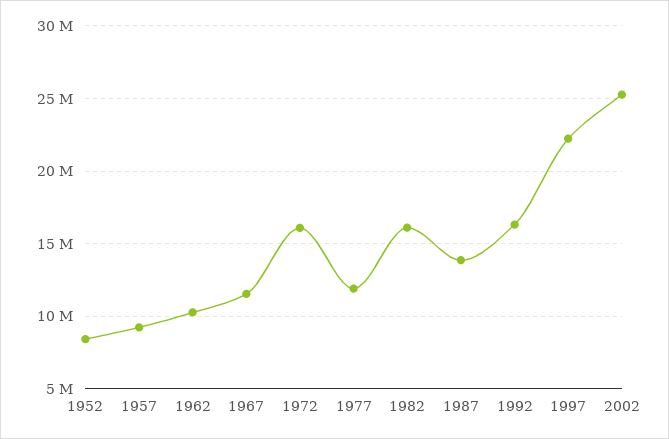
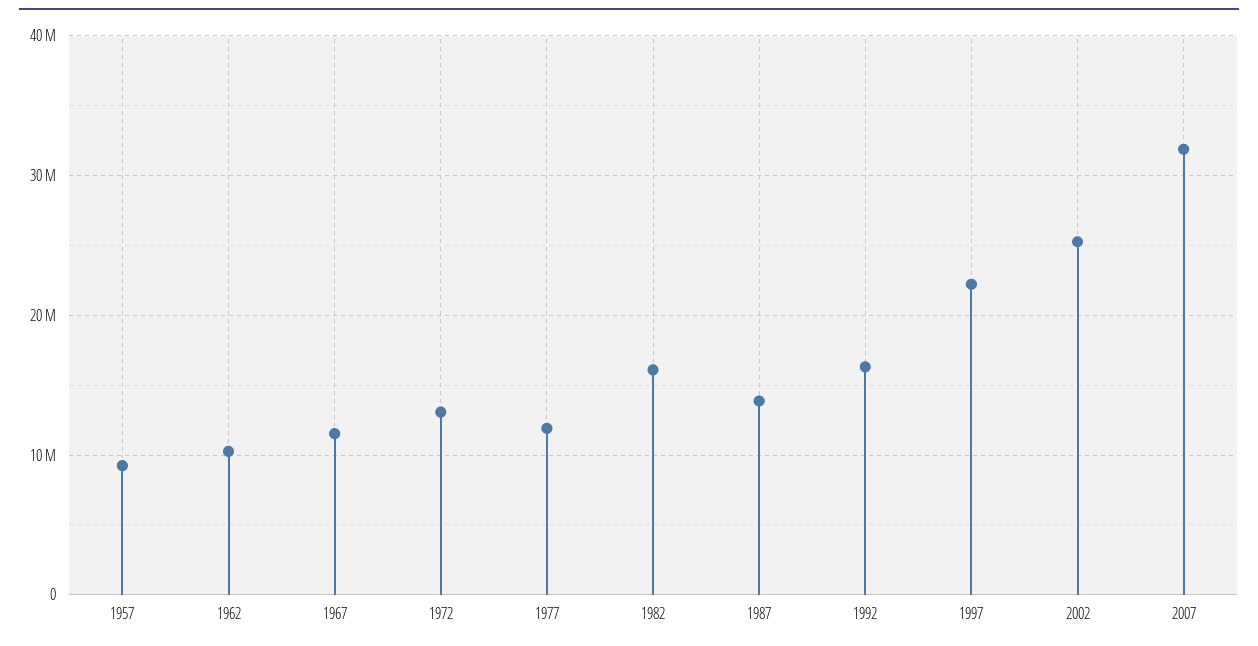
1952: 8500000 -> none
1972: 16000000 -> 13000000
2007: none -> 32000000

